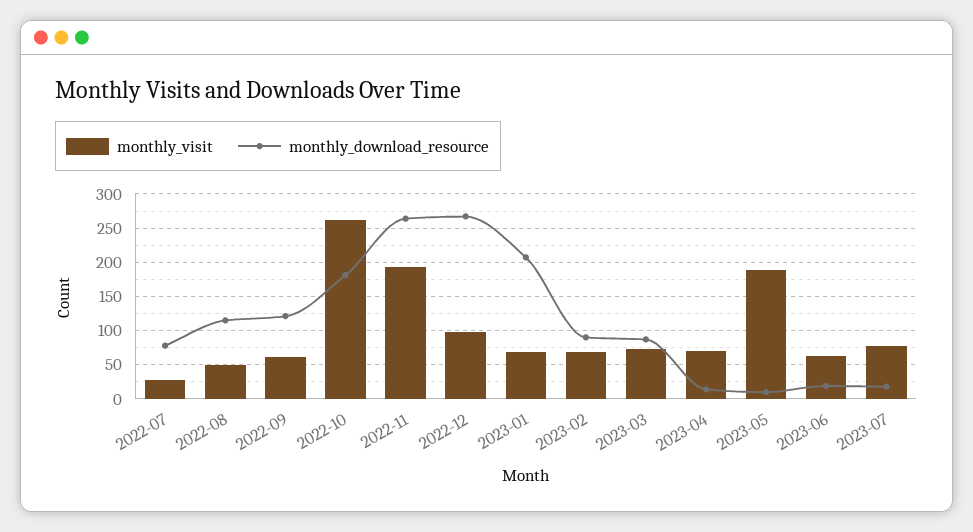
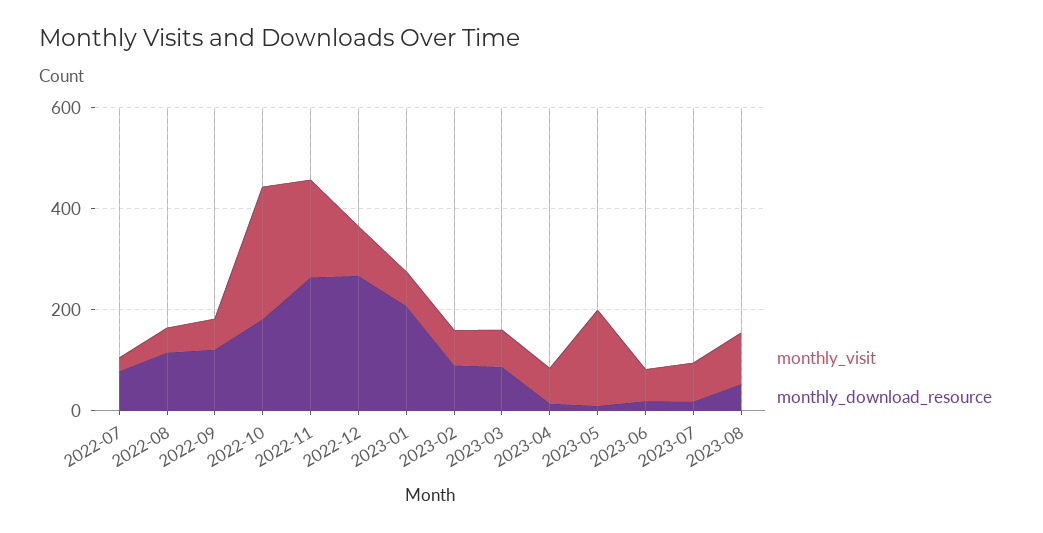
monthly_visit, 2023-08: none -> 100
monthly_download_resource, 2023-08: none -> 50

